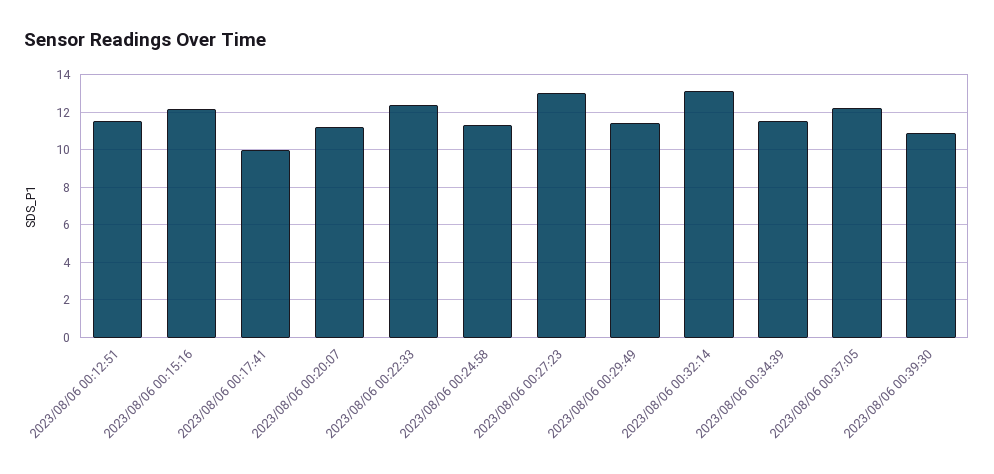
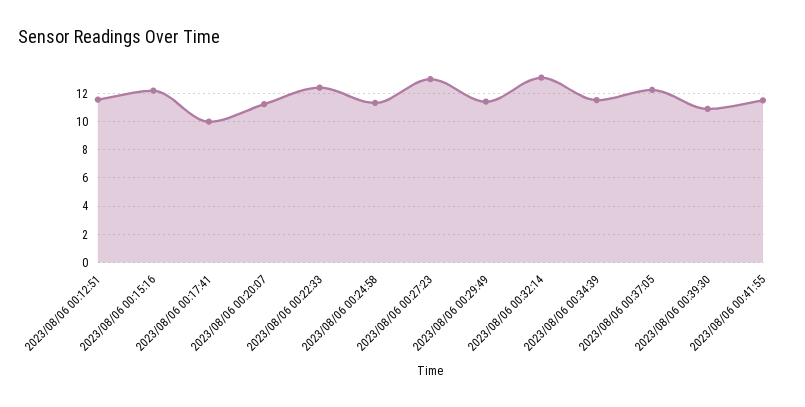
2023/08/06 00:41:55: none -> 11.5

